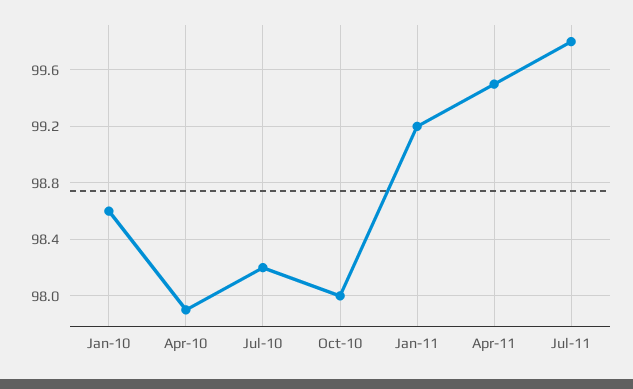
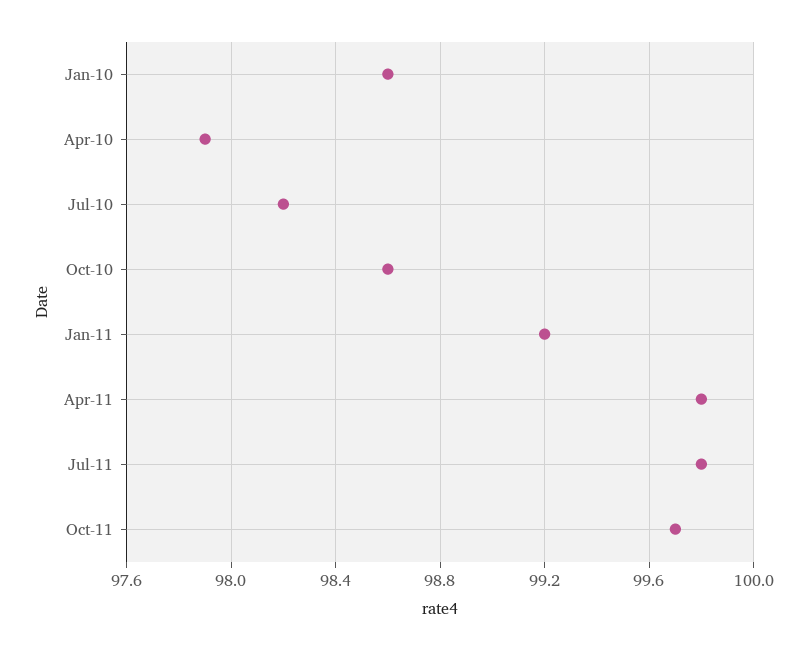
Oct-10: 98 -> 98.6
Apr-11: 99.5 -> 99.8
Oct-11: none -> 99.7

